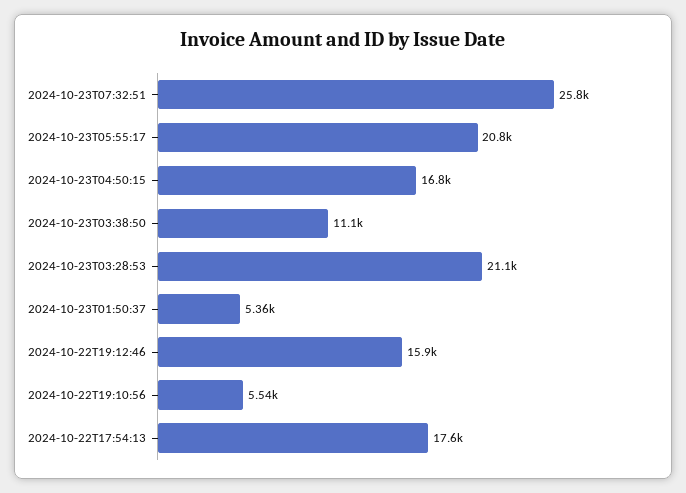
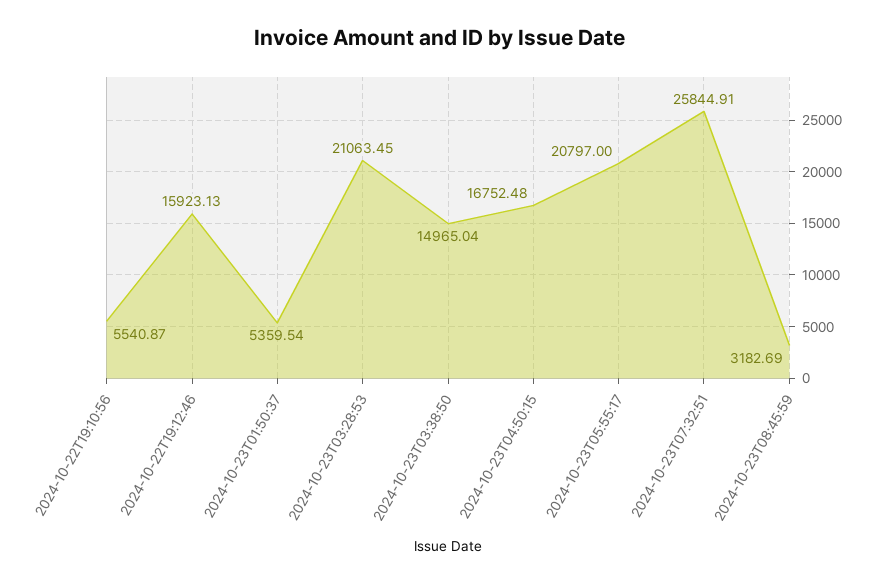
2024-10-23T03:38:50: 11100 -> 14965.04
2024-10-22T17:54:13: 17600 -> none
2024-10-23T08:45:59: none -> 3182.69

